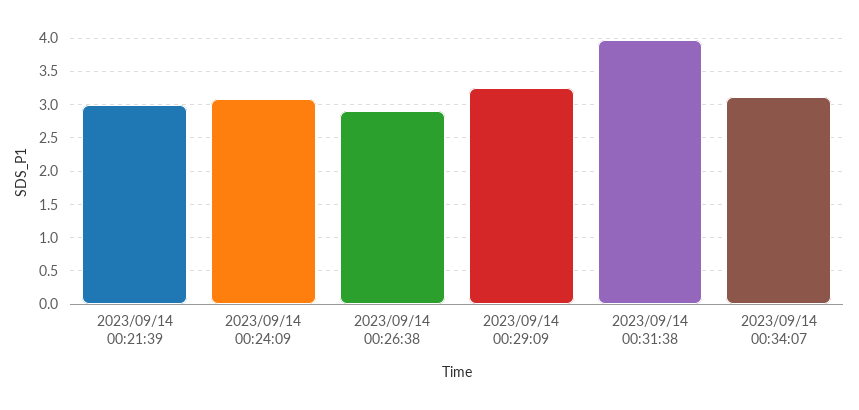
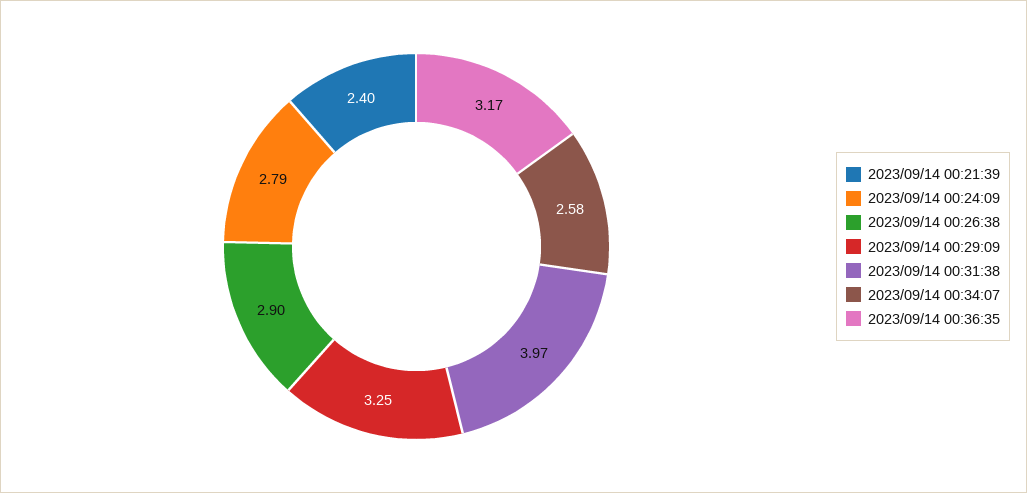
2023/09/14 00:21:39: 3 -> 2.4
2023/09/14 00:24:09: 3.1 -> 2.79
2023/09/14 00:34:07: 3.1 -> 2.58
2023/09/14 00:36:35: none -> 3.17

